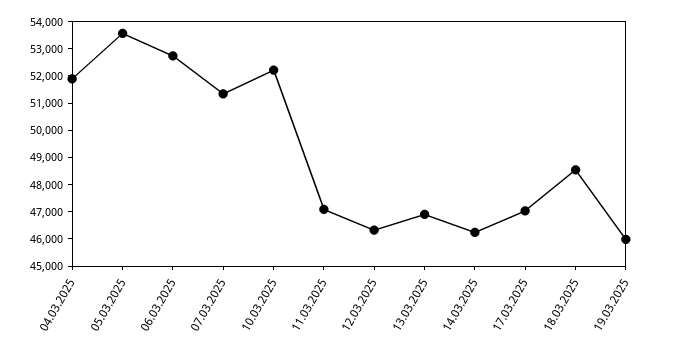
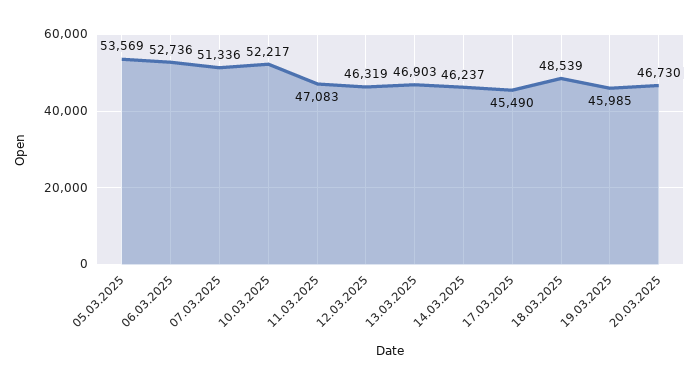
04.03.2025: 52000 -> none
17.03.2025: 47000 -> 45490
20.03.2025: none -> 46730

